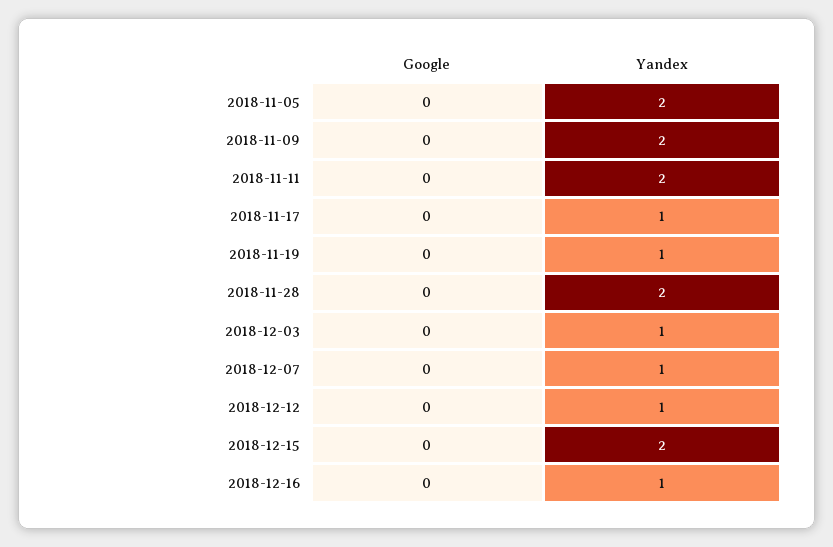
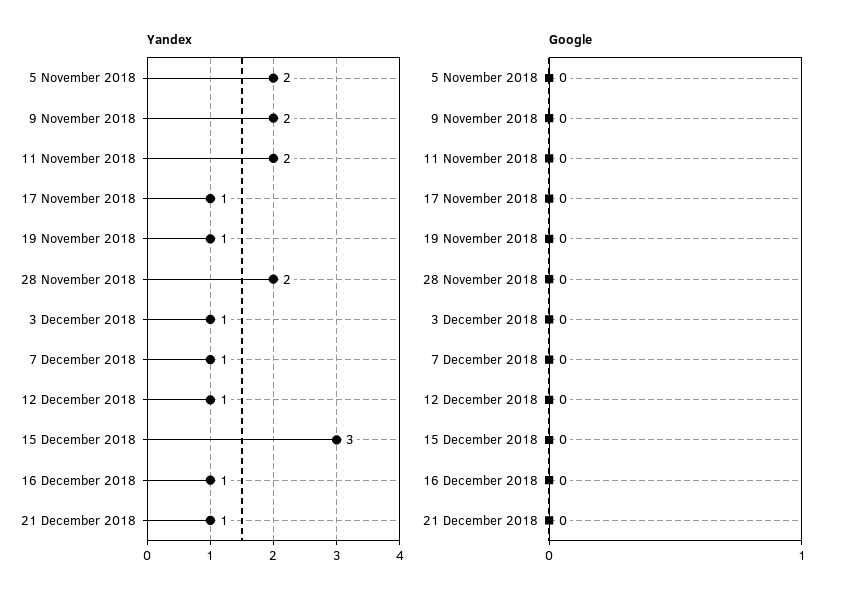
Yandex, 2018-12-15: 2 -> 3
Yandex, 21 December 2018: none -> 1
Google, 21 December 2018: none -> 0

